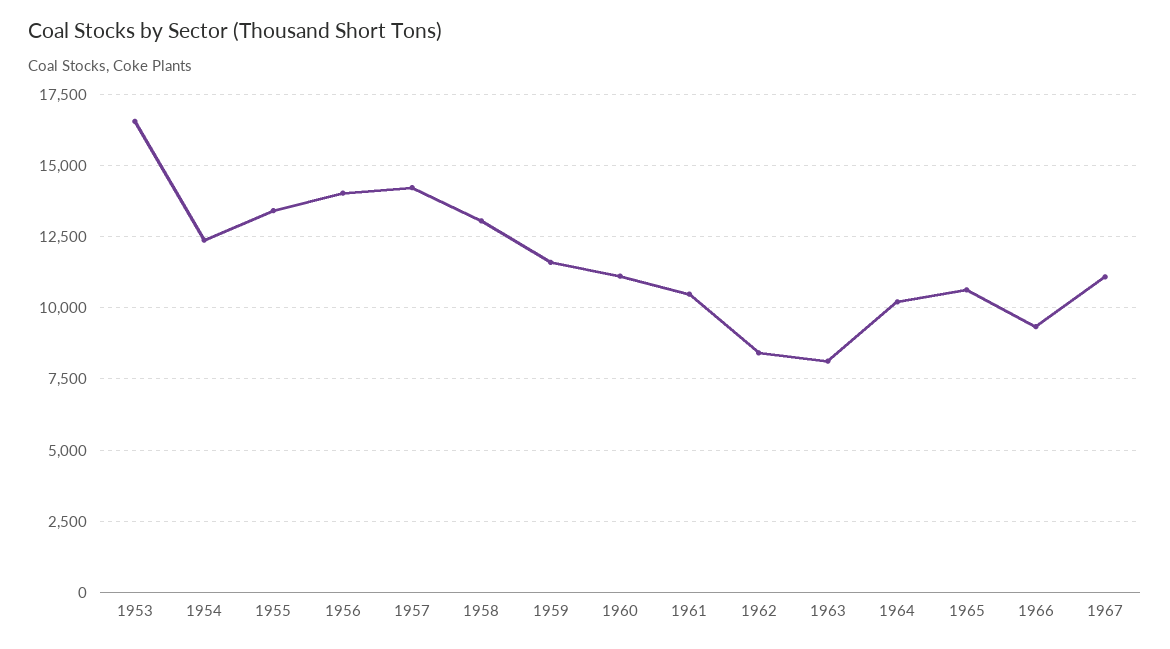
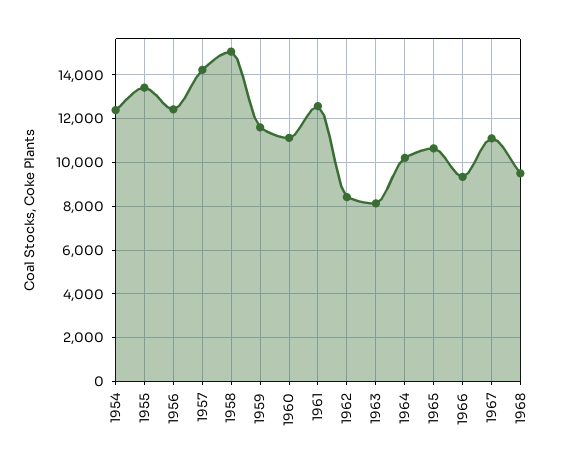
1953: 16500 -> none
1956: 14000 -> 12500
1958: 13000 -> 15000
1961: 10500 -> 12500
1968: none -> 9500

